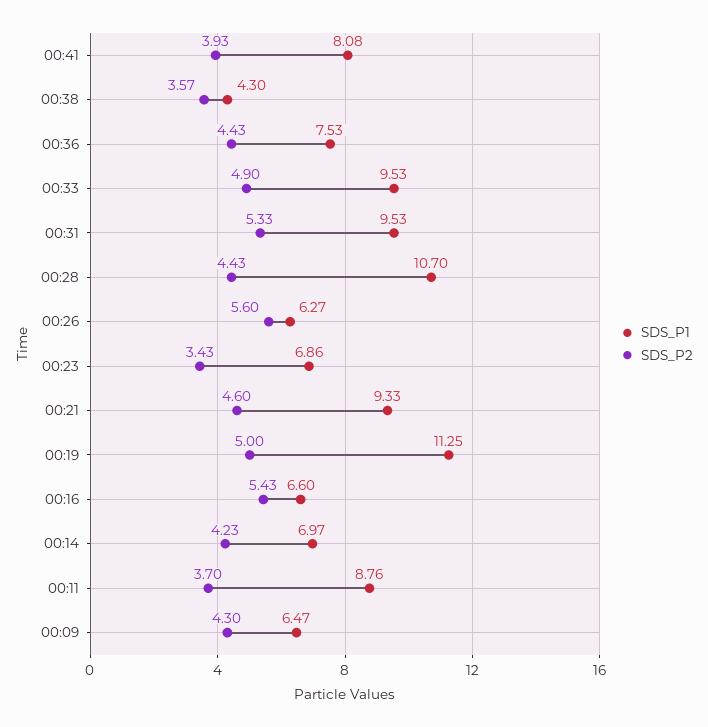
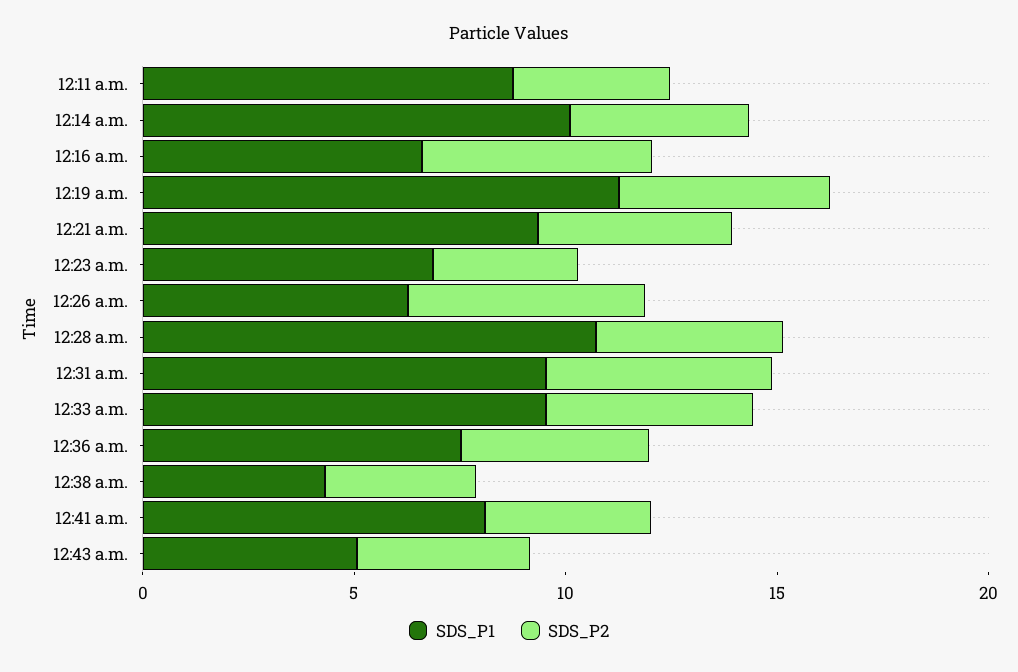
SDS_P1, 00:14: 6.97 -> 10
SDS_P1, 00:09: 6.47 -> none
SDS_P2, 00:09: 4.3 -> none
SDS_P1, 12:43 a.m.: none -> 5
SDS_P2, 12:43 a.m.: none -> 4

